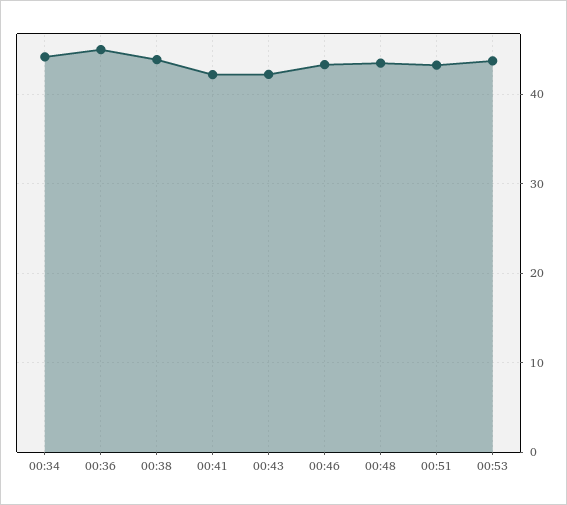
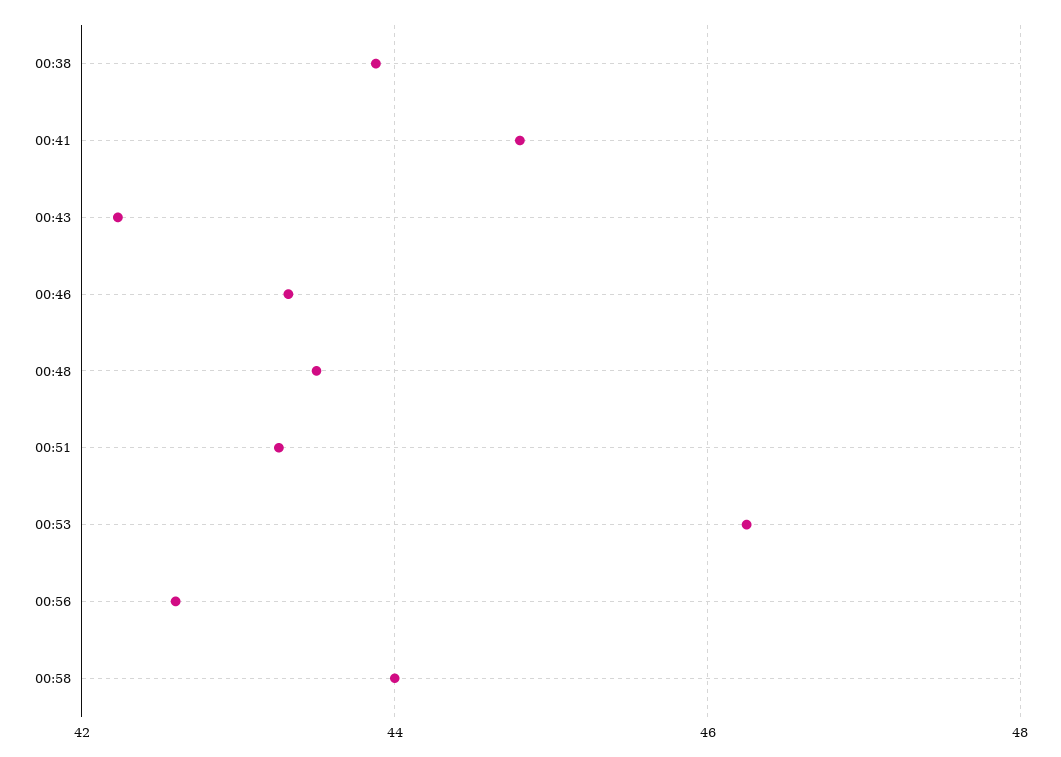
00:34: 44 -> none
00:36: 45 -> none
00:41: 42 -> 44.8
00:53: 44 -> 46.2
00:56: none -> 42.6
00:58: none -> 44

